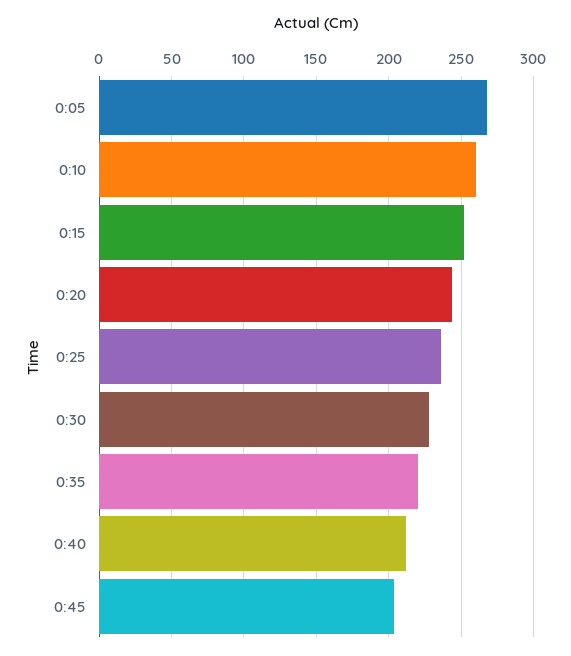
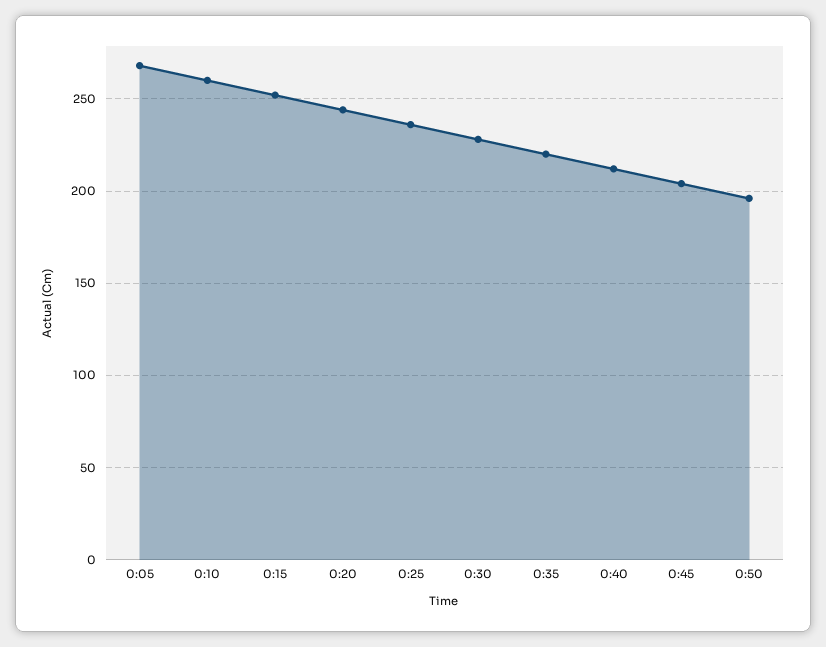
0:50: none -> 195

